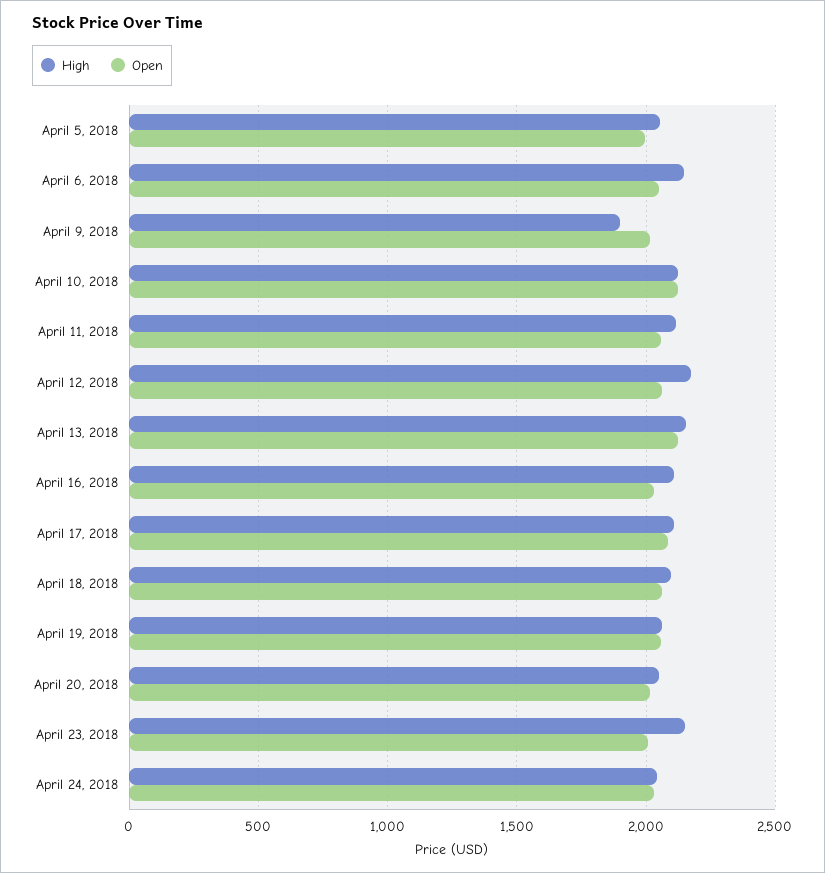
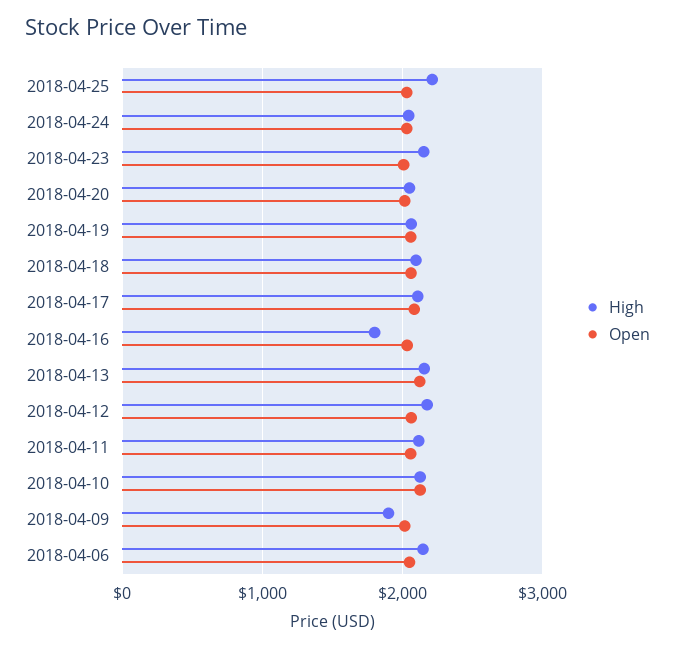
High, April 5, 2018: 2050 -> none
Open, April 5, 2018: 2000 -> none
High, April 16, 2018: 2100 -> 1800
High, 2018-04-25: none -> 2200
Open, 2018-04-25: none -> 2000

